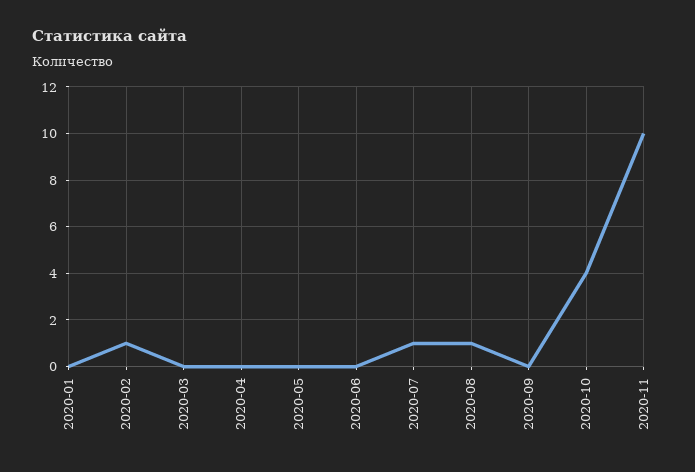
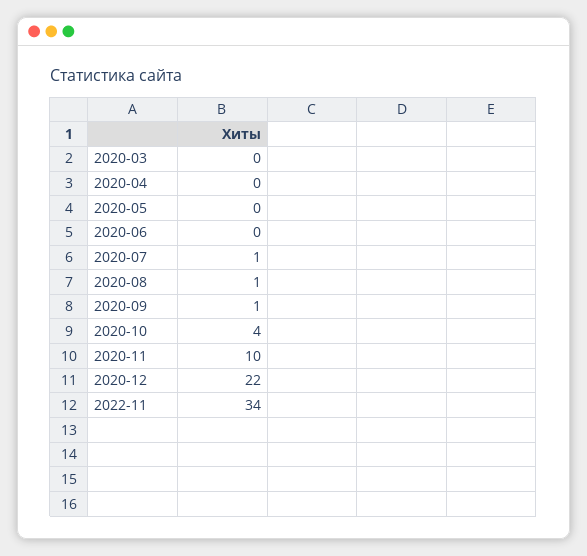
2020-01: 0 -> none
2020-02: 1 -> none
2020-09: 0 -> 1
2020-12: none -> 22
2022-11: none -> 34

